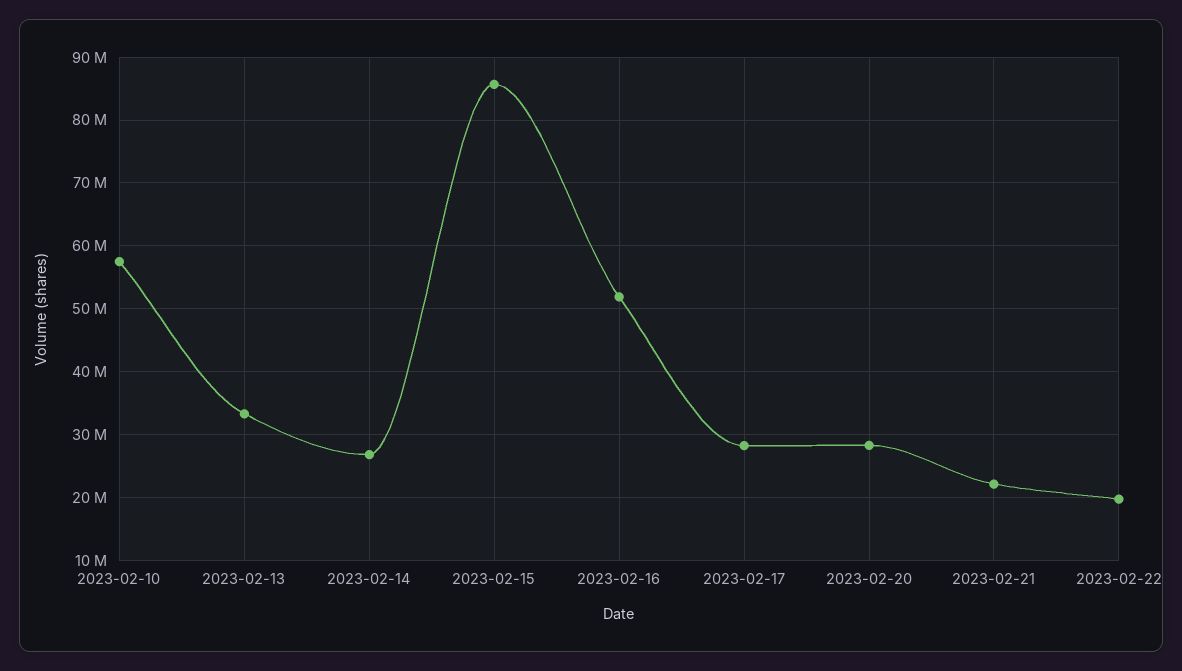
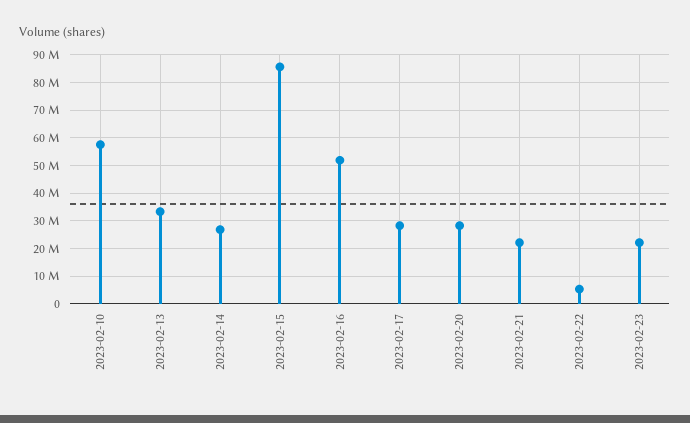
2023-02-22: 20000000 -> 5000000
2023-02-23: none -> 22500000

